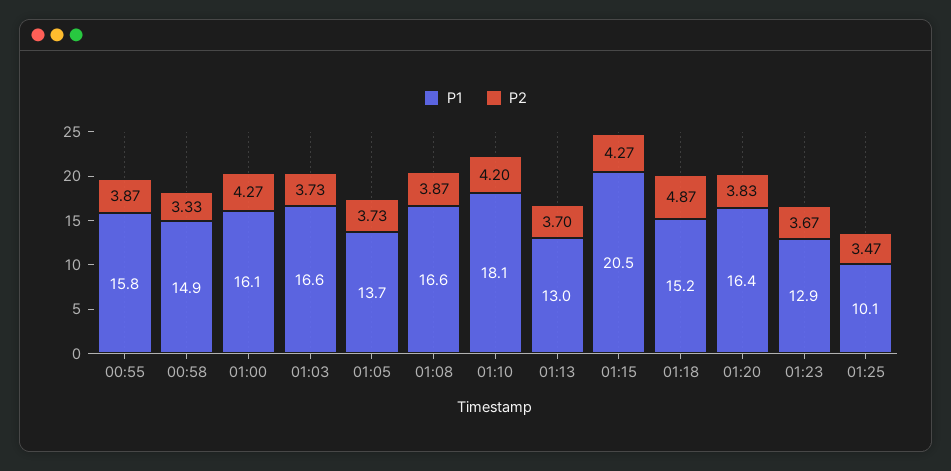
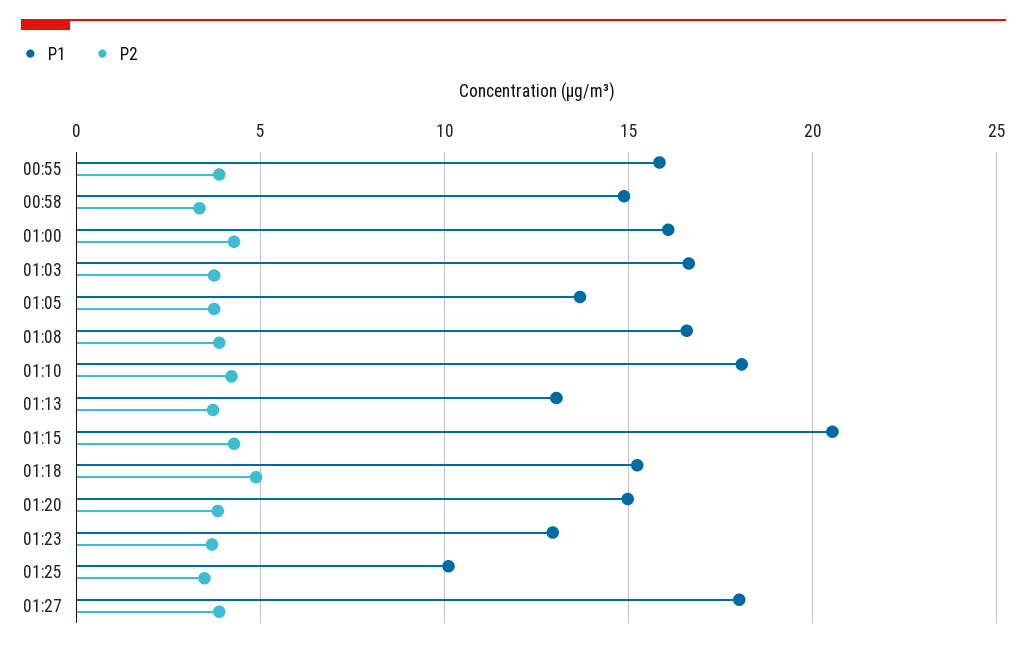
P1, 01:20: 16.4 -> 15
P1, 01:27: none -> 18
P2, 01:27: none -> 4

